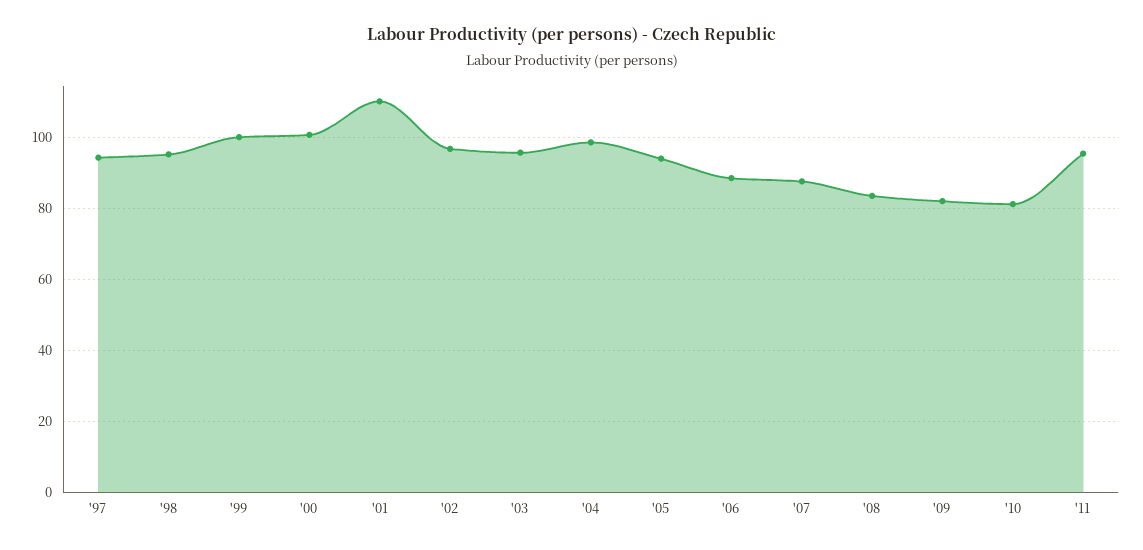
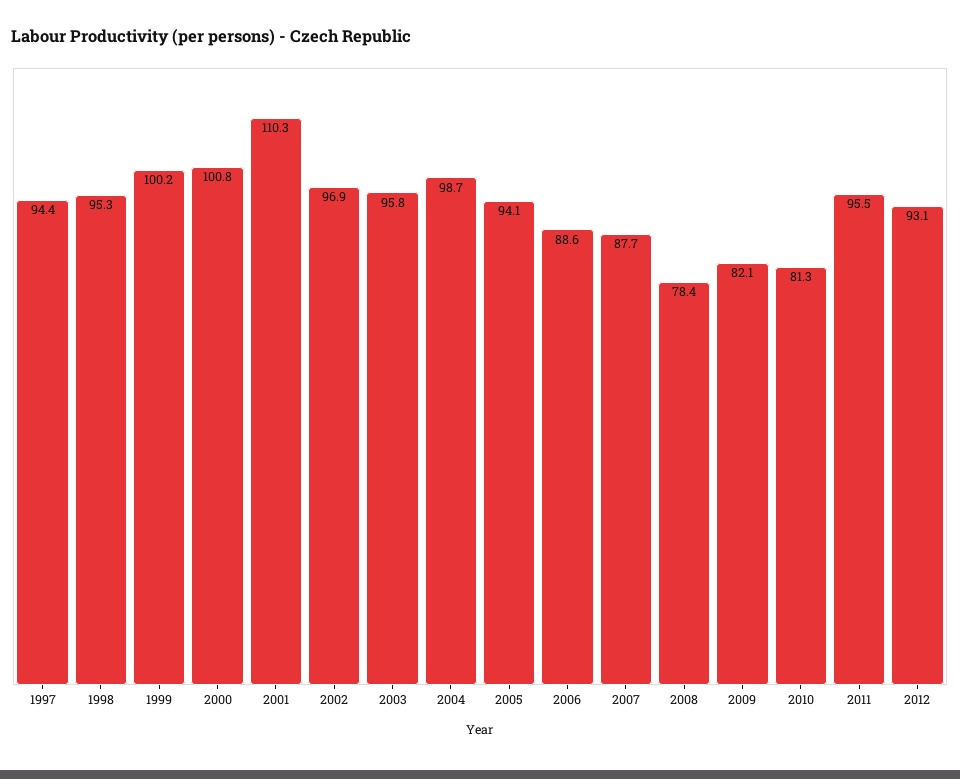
'08: 84 -> 78.4
2012: none -> 93.1

